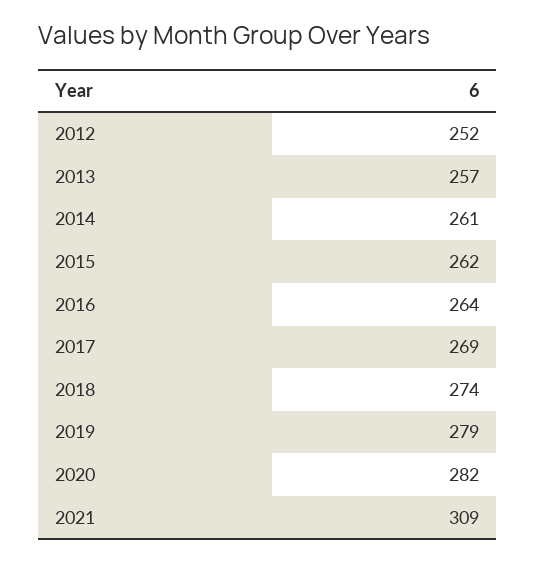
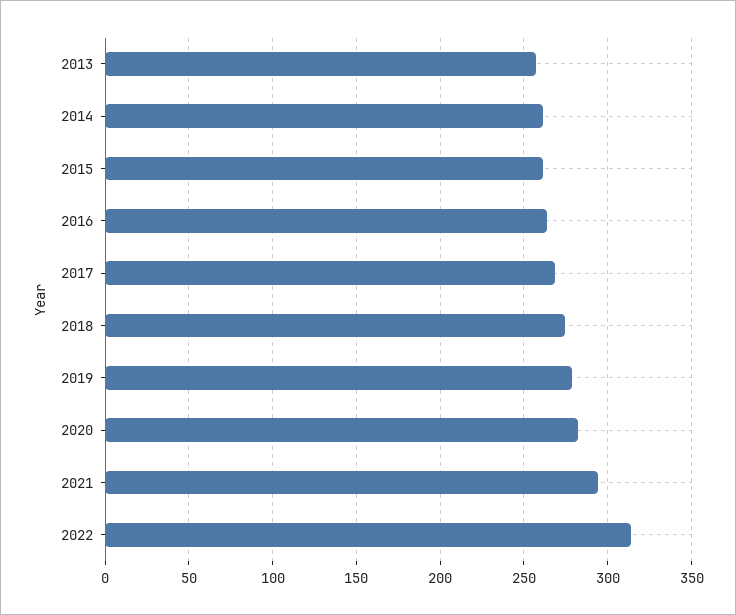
2012: 252 -> none
2021: 309 -> 295
2022: none -> 315

